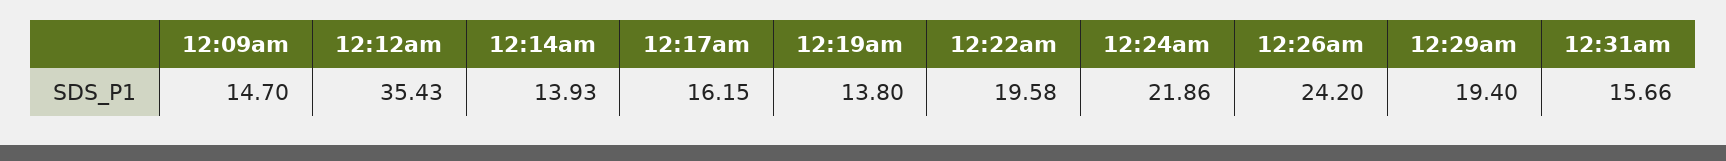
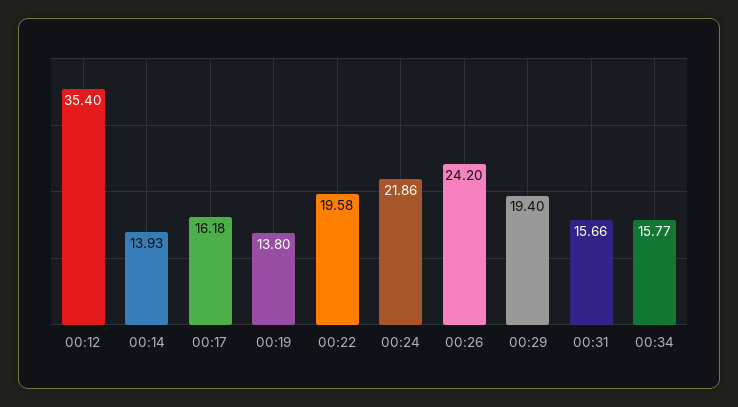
12:09am: 14.7 -> none
12:12am: 35.43 -> 35.4
12:17am: 16.15 -> 16.18
00:34: none -> 15.77

